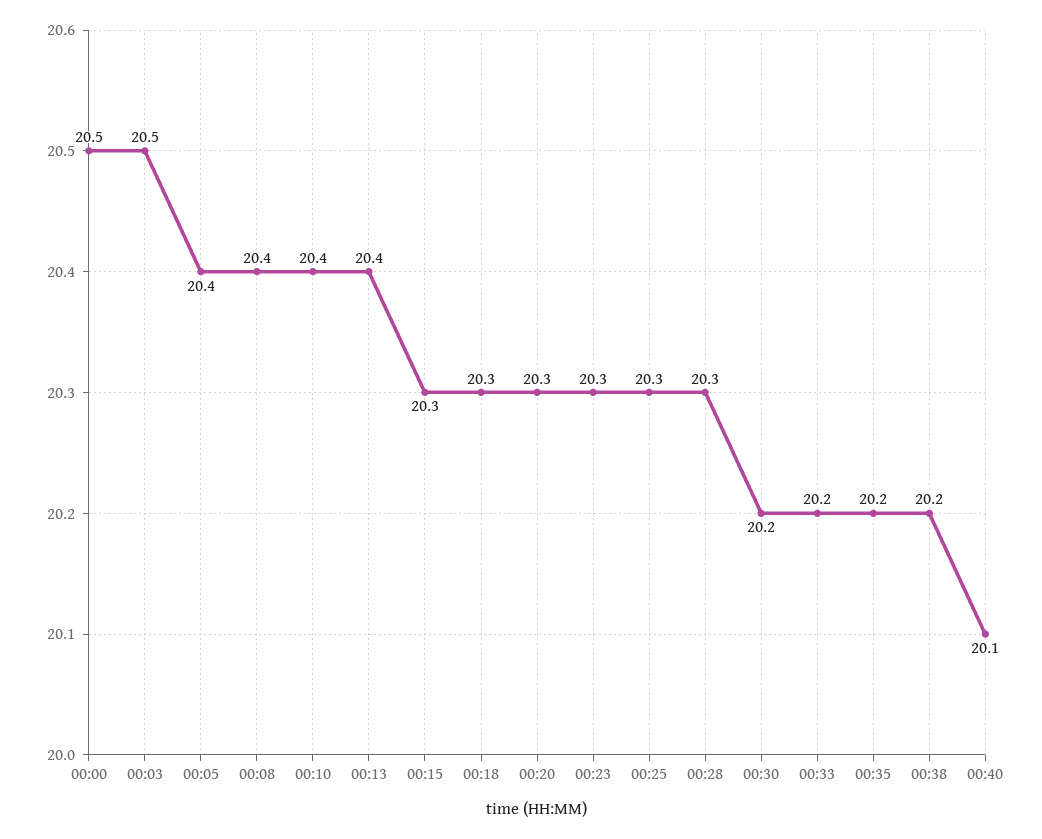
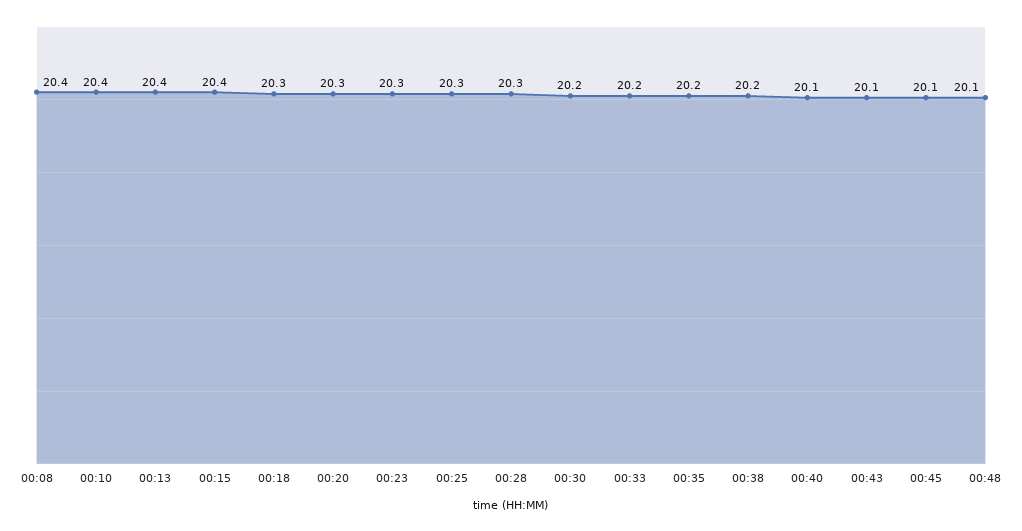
00:00: 20.5 -> none
00:03: 20.5 -> none
00:05: 20.4 -> none
00:15: 20.3 -> 20.4
00:43: none -> 20.1
00:45: none -> 20.1
00:48: none -> 20.1

